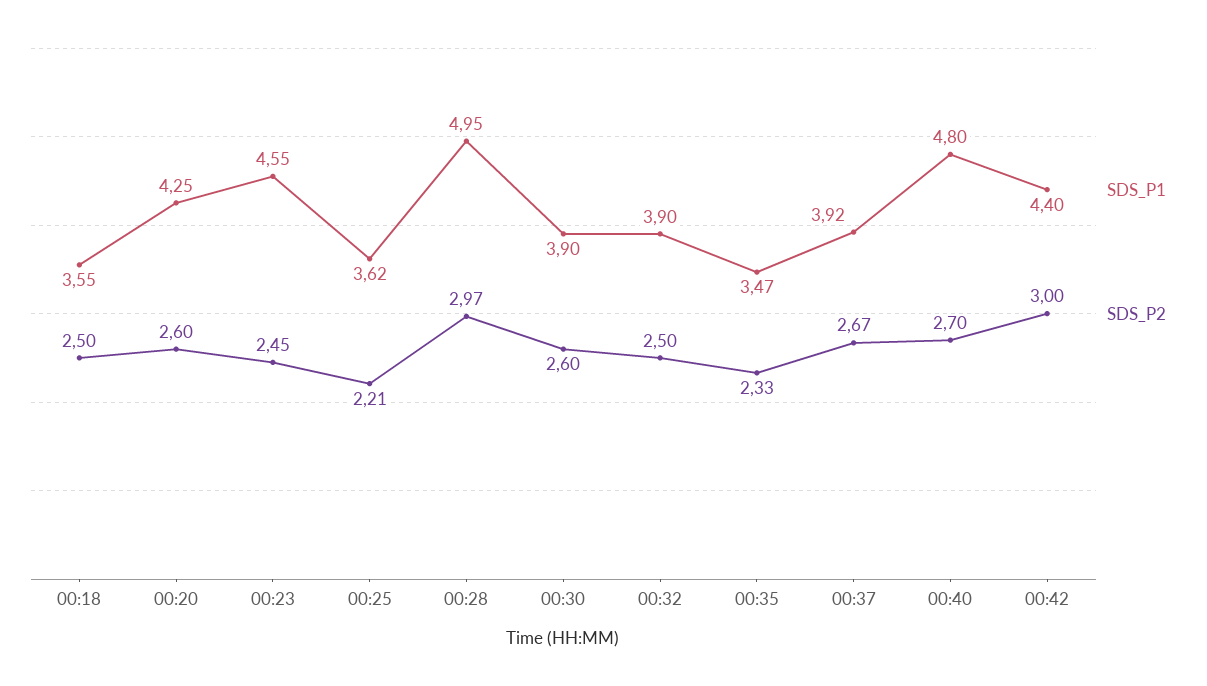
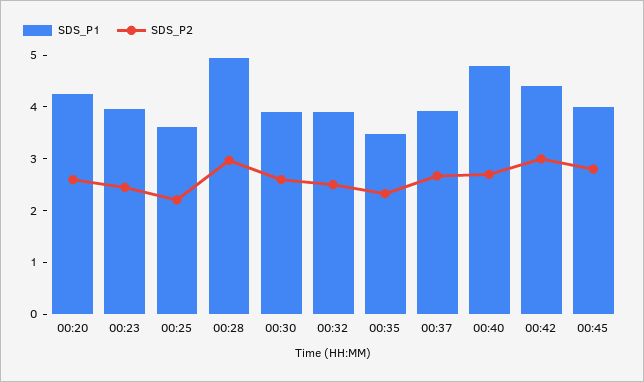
SDS_P1, 00:18: 3.55 -> none
SDS_P2, 00:18: 2.5 -> none
SDS_P1, 00:23: 4.55 -> 4
SDS_P1, 00:45: none -> 4
SDS_P2, 00:45: none -> 2.8

